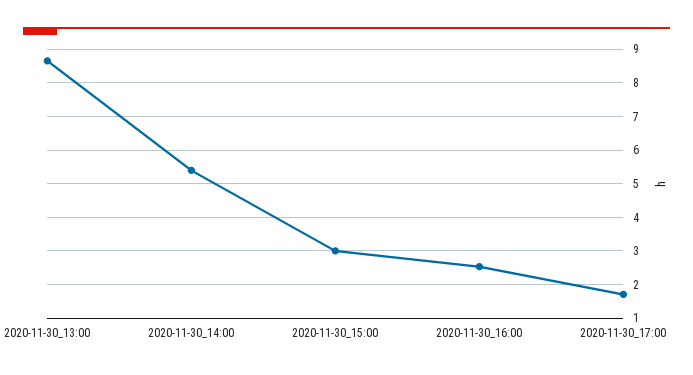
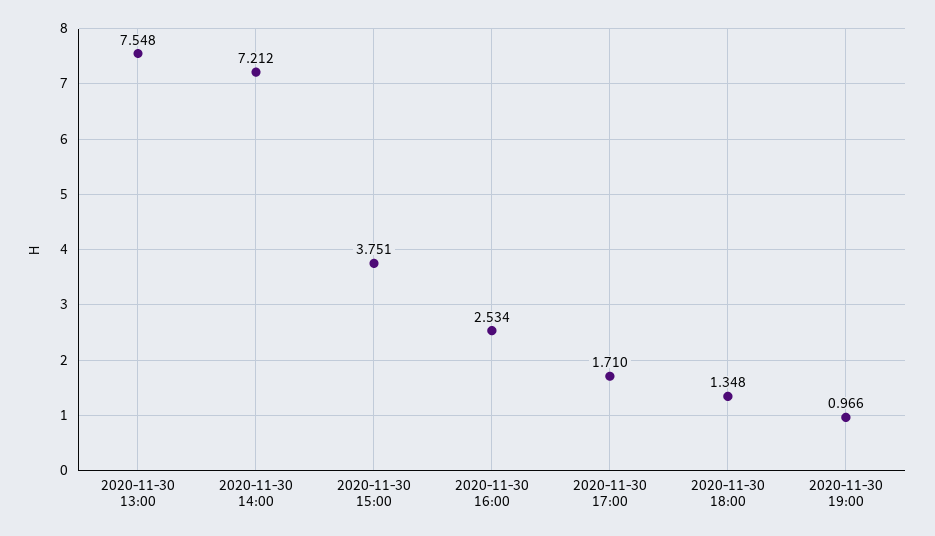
2020-11-30_13:00: 8.6 -> 7.548
2020-11-30_14:00: 5.4 -> 7.212
2020-11-30_15:00: 3 -> 3.751
2020-11-30 18:00: none -> 1.348
2020-11-30 19:00: none -> 0.966

